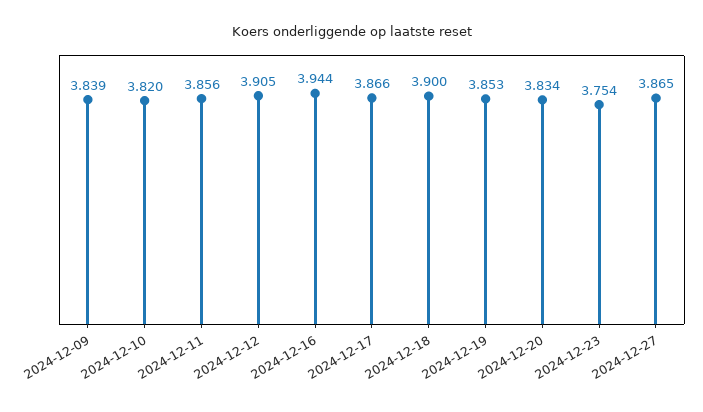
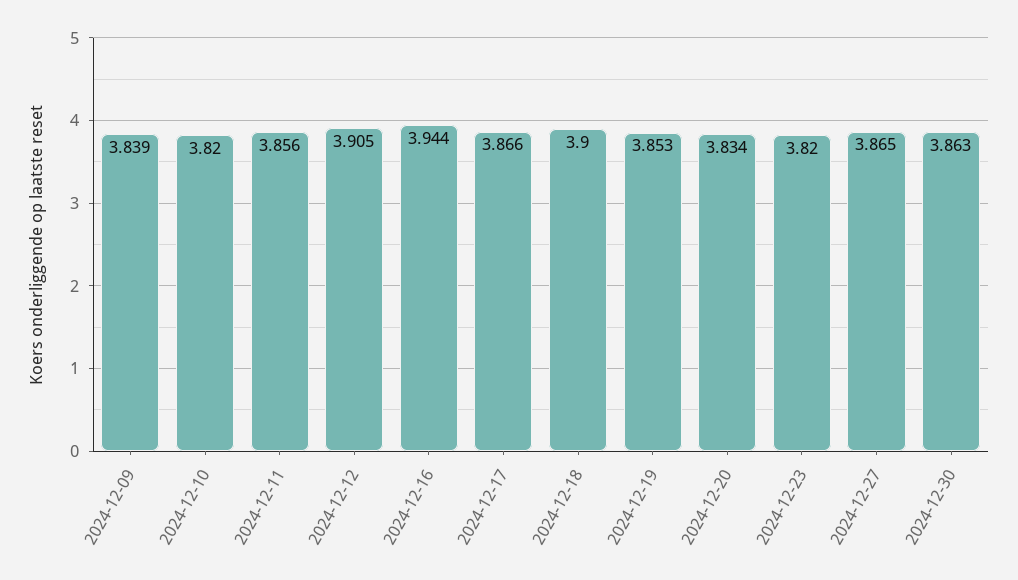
2024-12-23: 3.754 -> 3.82
2024-12-30: none -> 3.863

